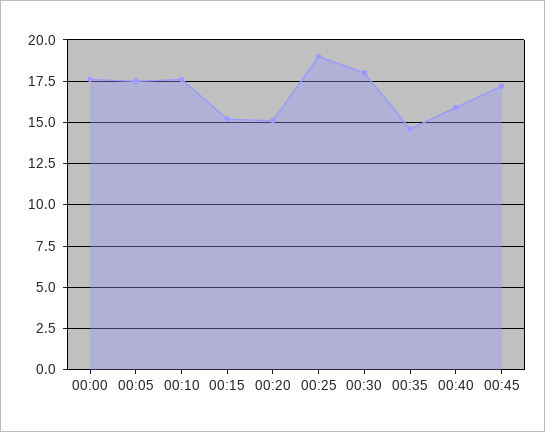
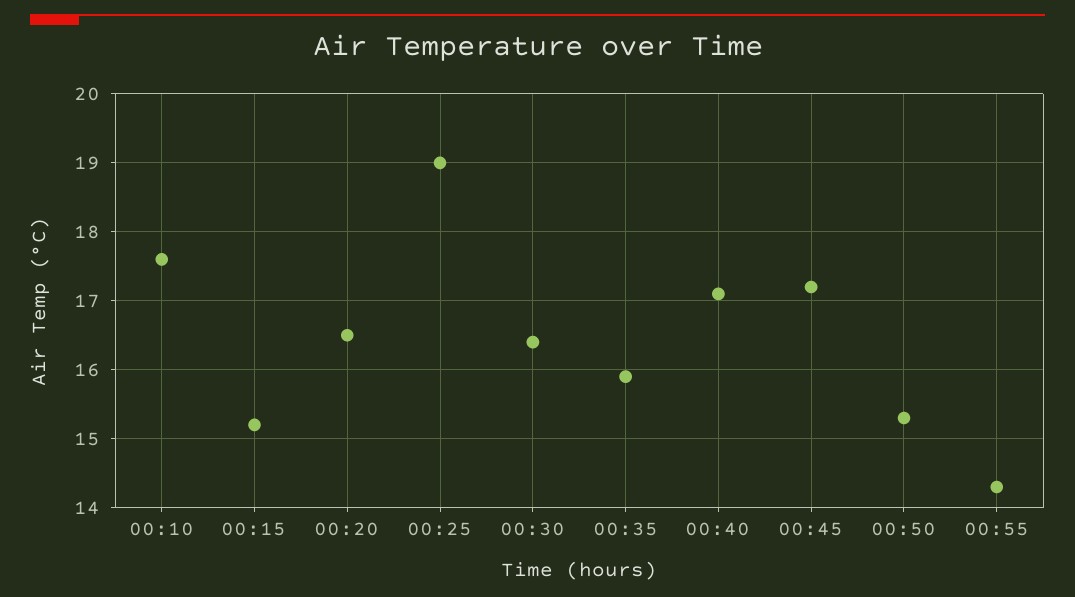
00:00: 17.5 -> none
00:05: 17.5 -> none
00:20: 15 -> 16.5
00:30: 18 -> 16.4
00:35: 14.5 -> 15.9
00:40: 16 -> 17.1
00:50: none -> 15.3
00:55: none -> 14.3

